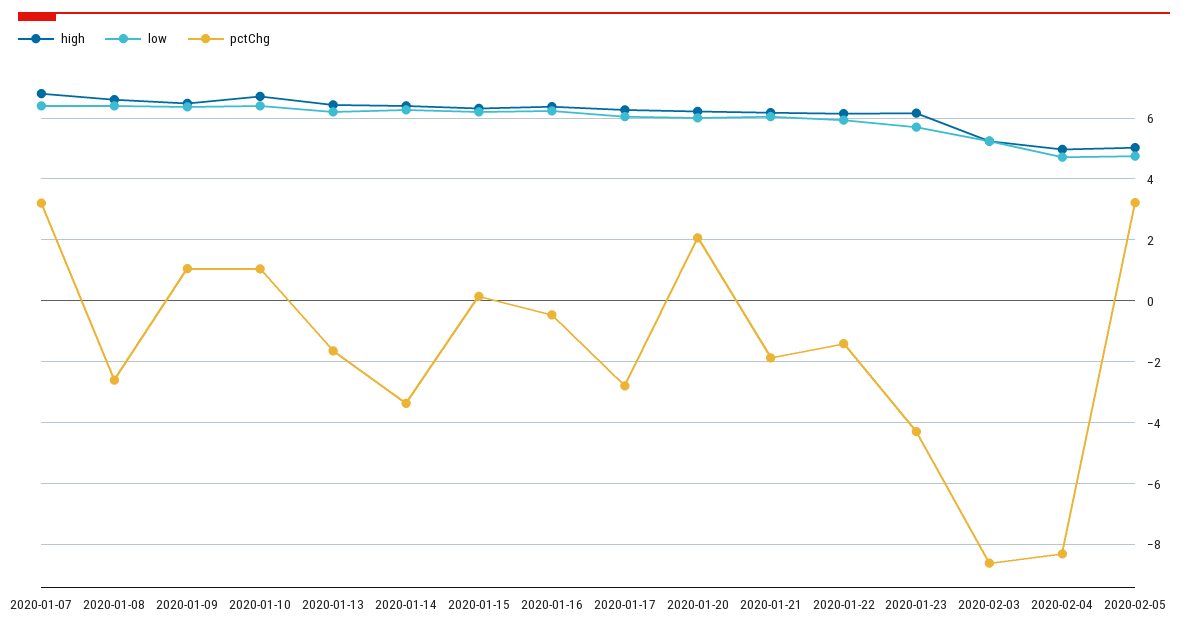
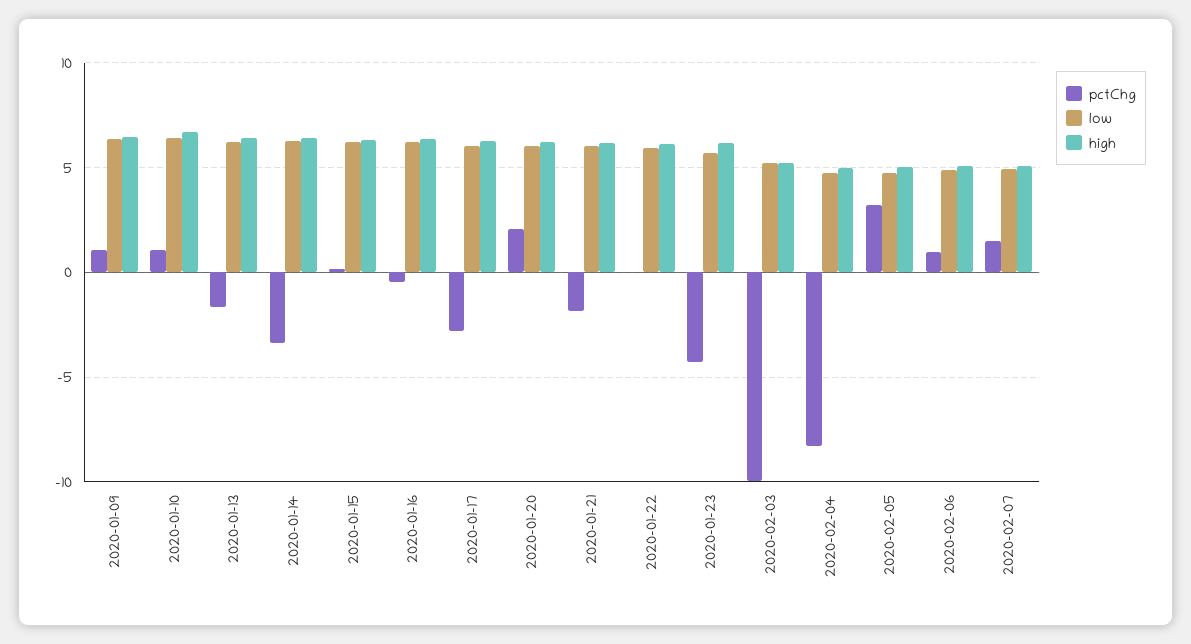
high, 2020-01-07: 6.8 -> none
low, 2020-01-07: 6.4 -> none
pctChg, 2020-01-07: 3.2 -> none
high, 2020-01-08: 6.6 -> none
low, 2020-01-08: 6.4 -> none
pctChg, 2020-01-08: -2.6 -> none
pctChg, 2020-01-22: -1.4 -> 0
pctChg, 2020-02-03: -8.6 -> -10
pctChg, 2020-02-06: none -> 1
low, 2020-02-06: none -> 5
high, 2020-02-06: none -> 5
pctChg, 2020-02-07: none -> 1.5
low, 2020-02-07: none -> 5
high, 2020-02-07: none -> 5

